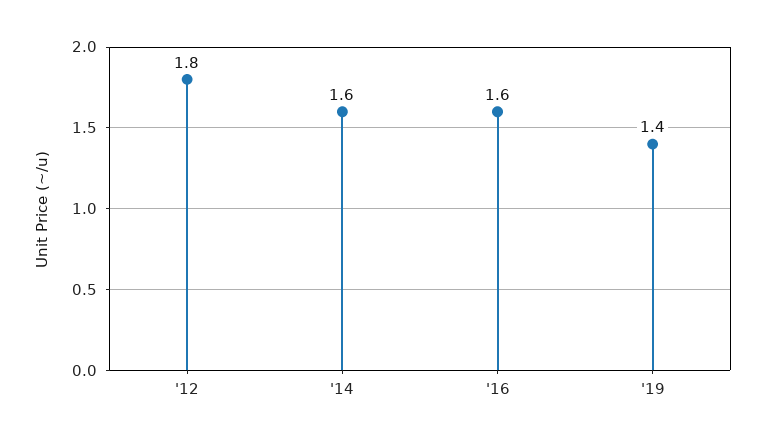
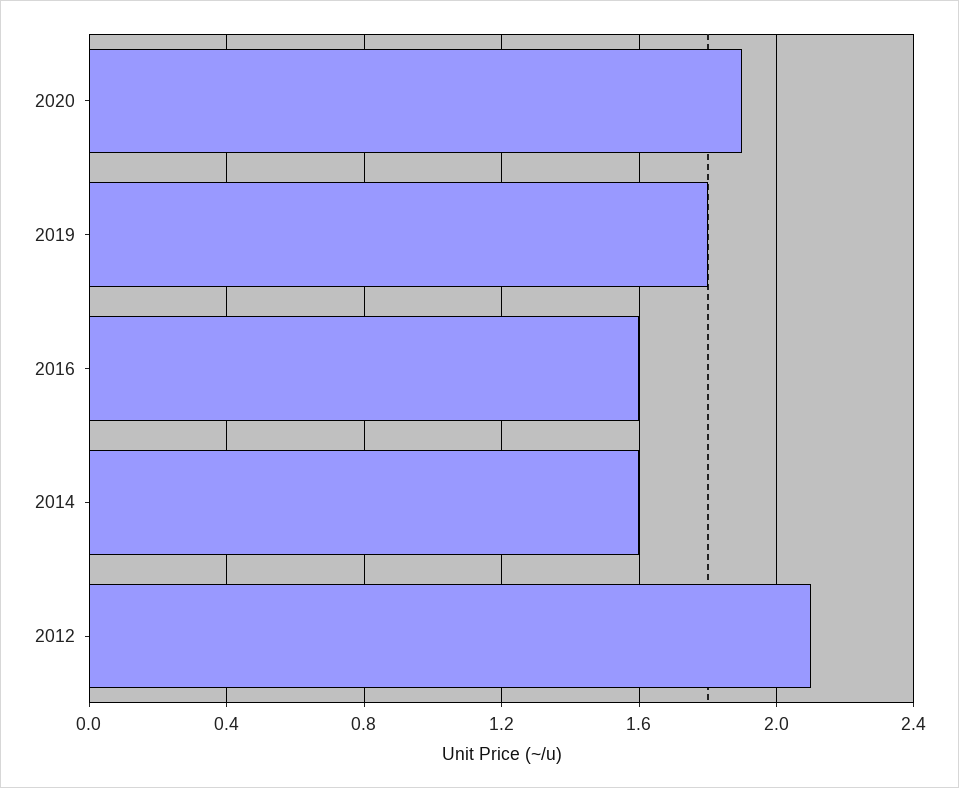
'12: 1.8 -> 2.1
'19: 1.4 -> 1.8
2020: none -> 1.9

